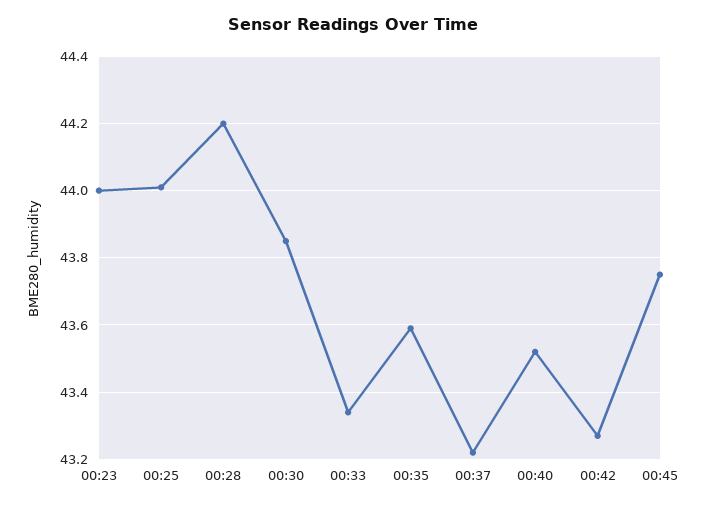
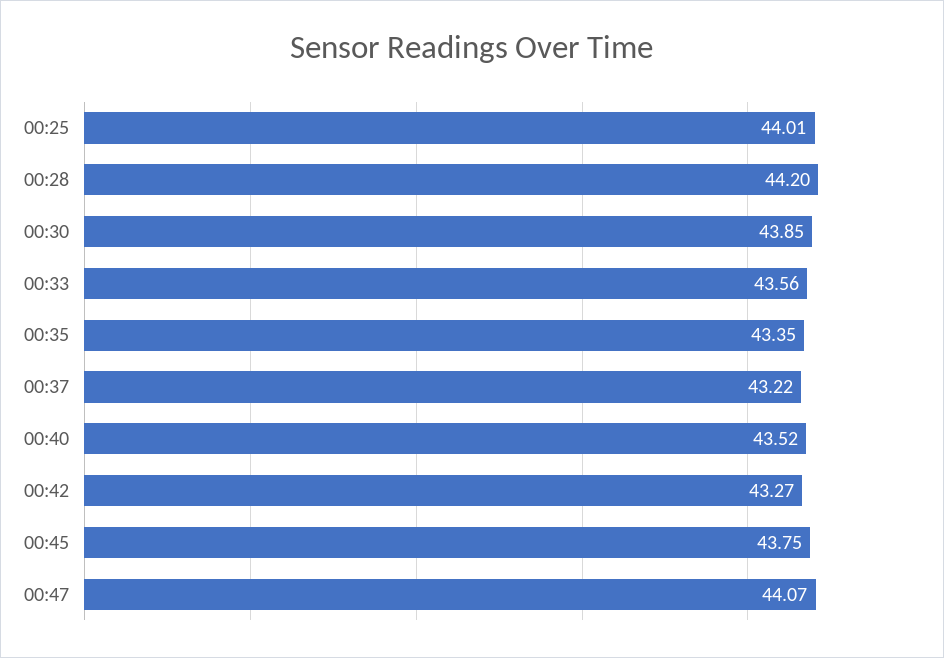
00:23: 44 -> none
00:33: 43.35 -> 43.56
00:35: 43.6 -> 43.35
00:47: none -> 44.07

